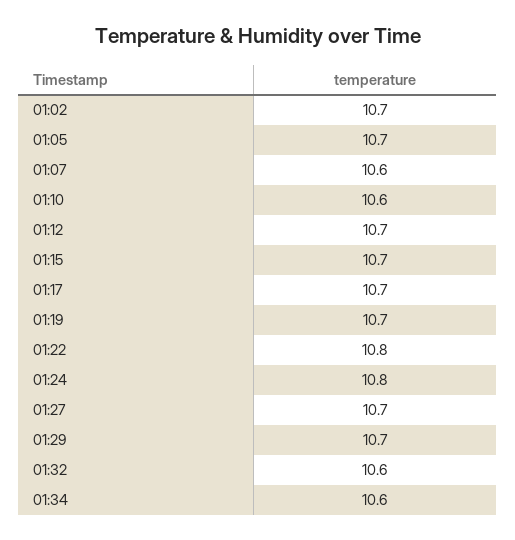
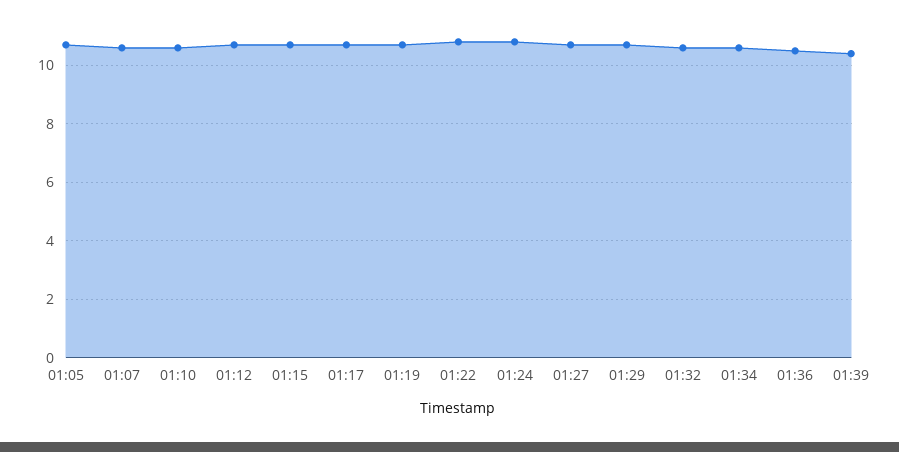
01:02: 10.7 -> none
01:36: none -> 10.5
01:39: none -> 10.5

